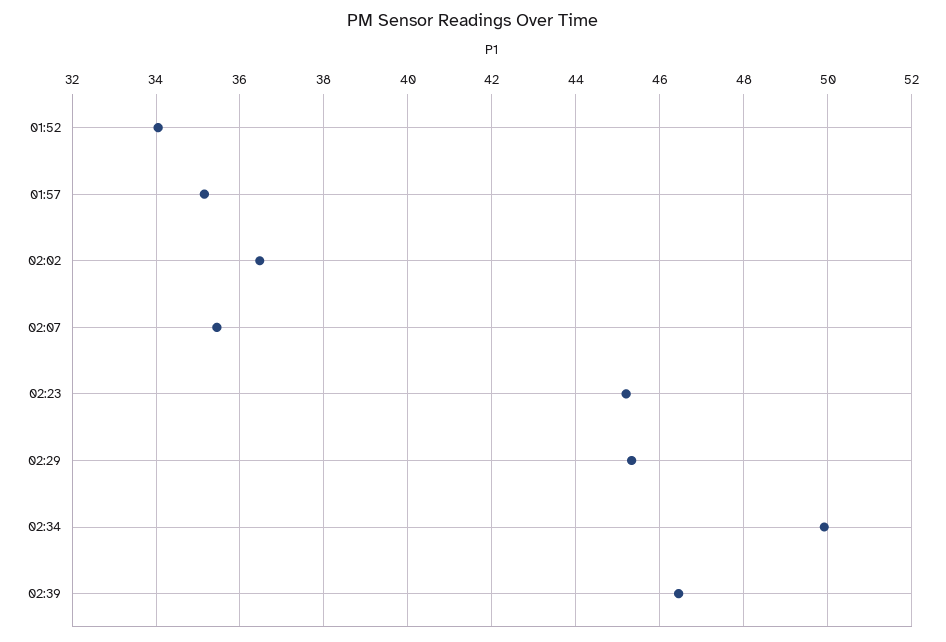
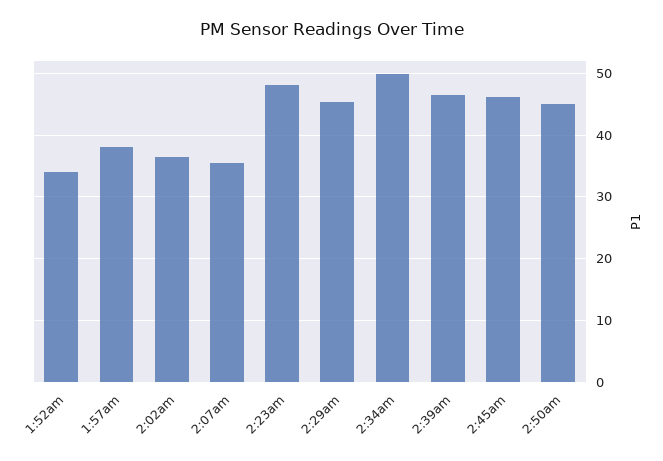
01:57: 35.2 -> 38
02:23: 45.2 -> 48
2:45am: none -> 46
2:50am: none -> 45

